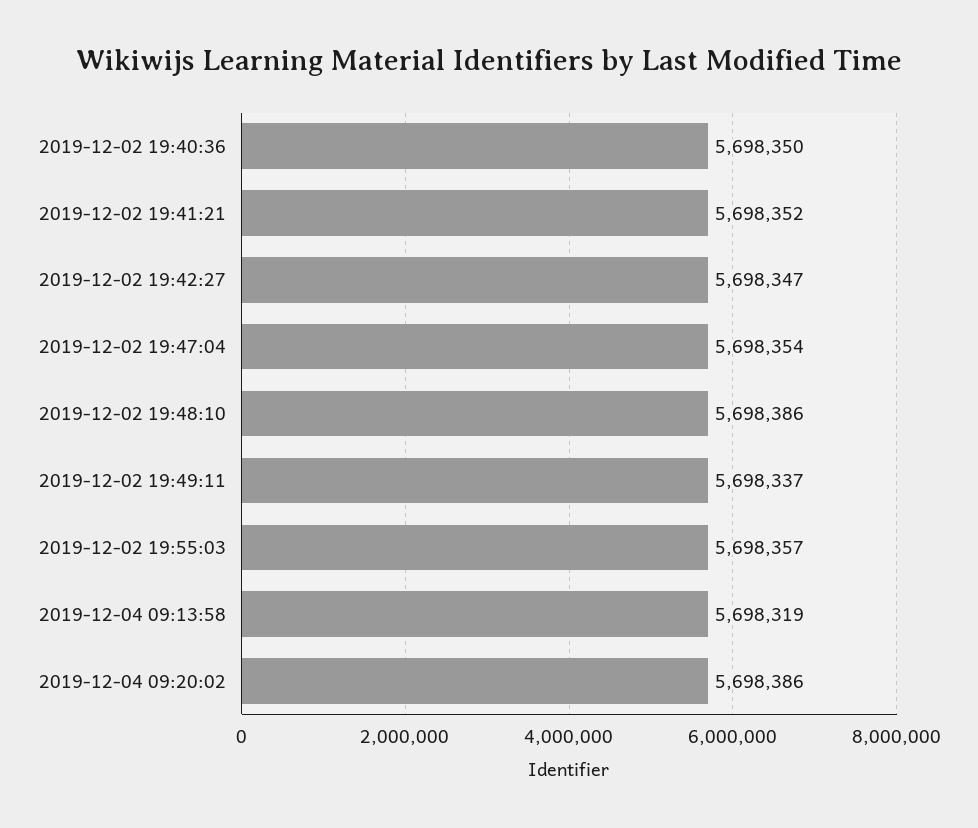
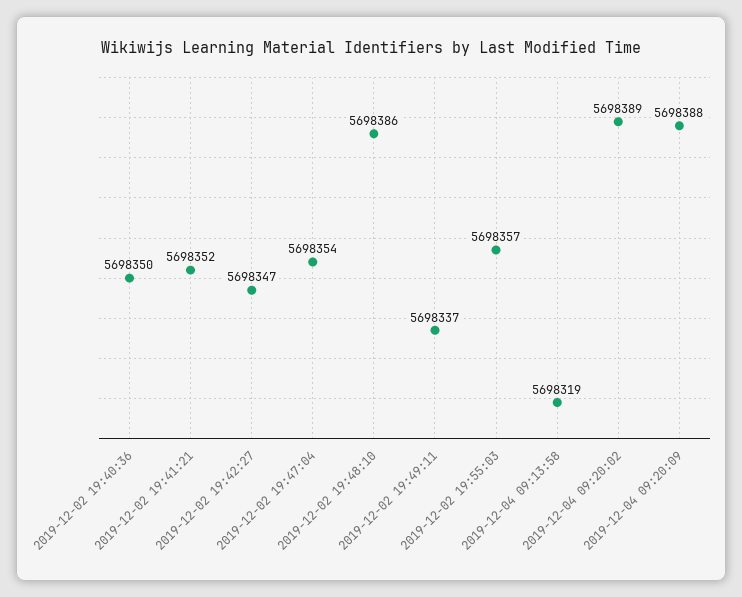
2019-12-04 09:20:02: 5698386 -> 5698389
2019-12-04 09:20:09: none -> 5698388

